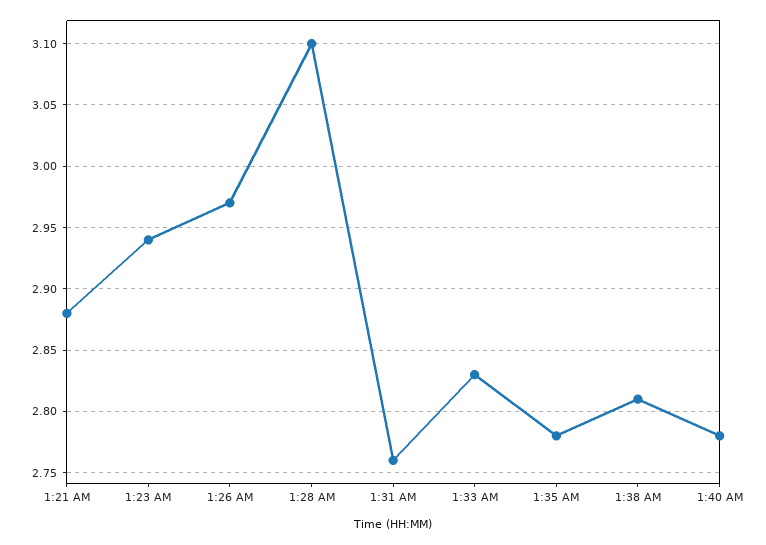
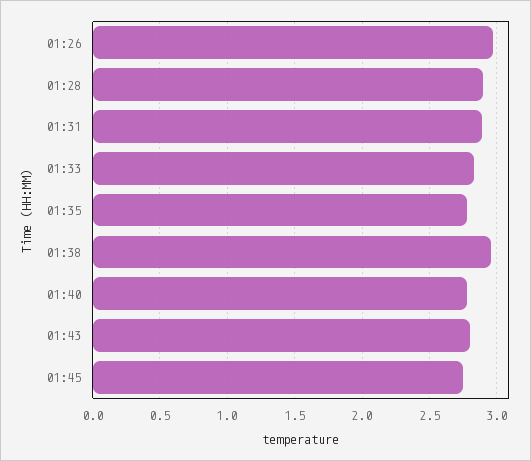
1:21 AM: 2.88 -> none
1:23 AM: 2.94 -> none
1:28 AM: 3.1 -> 2.9
1:31 AM: 2.76 -> 2.9
1:38 AM: 2.81 -> 2.95
01:43: none -> 2.8
01:45: none -> 2.75

